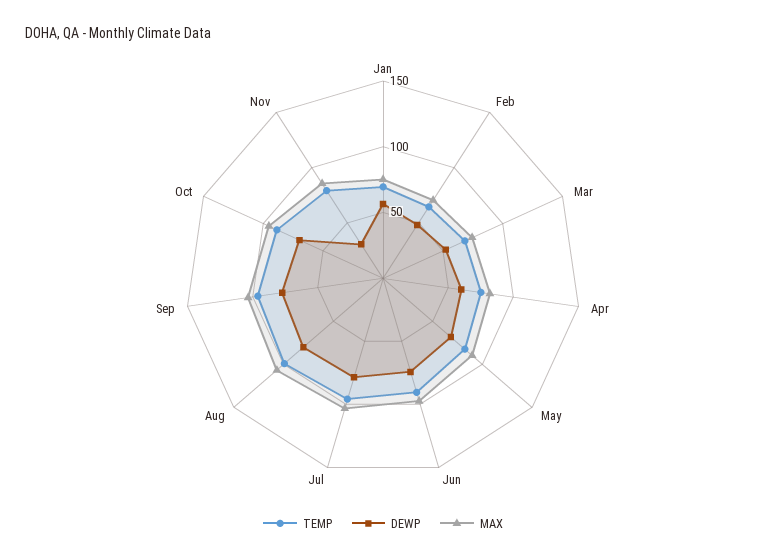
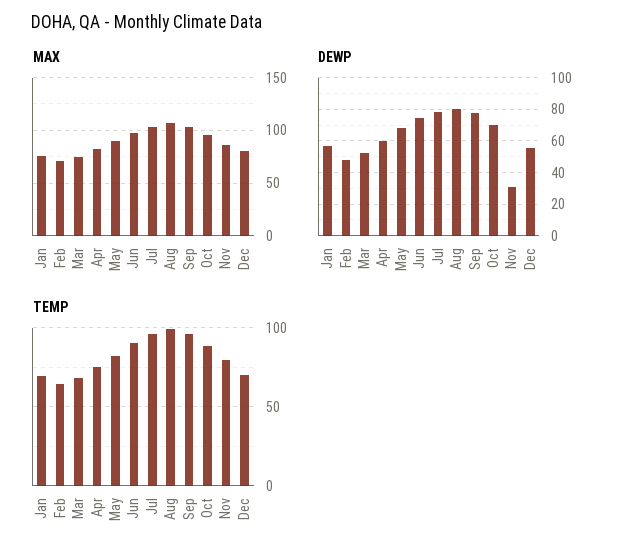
MAX, Dec: none -> 80
DEWP, Dec: none -> 55
TEMP, Dec: none -> 70

